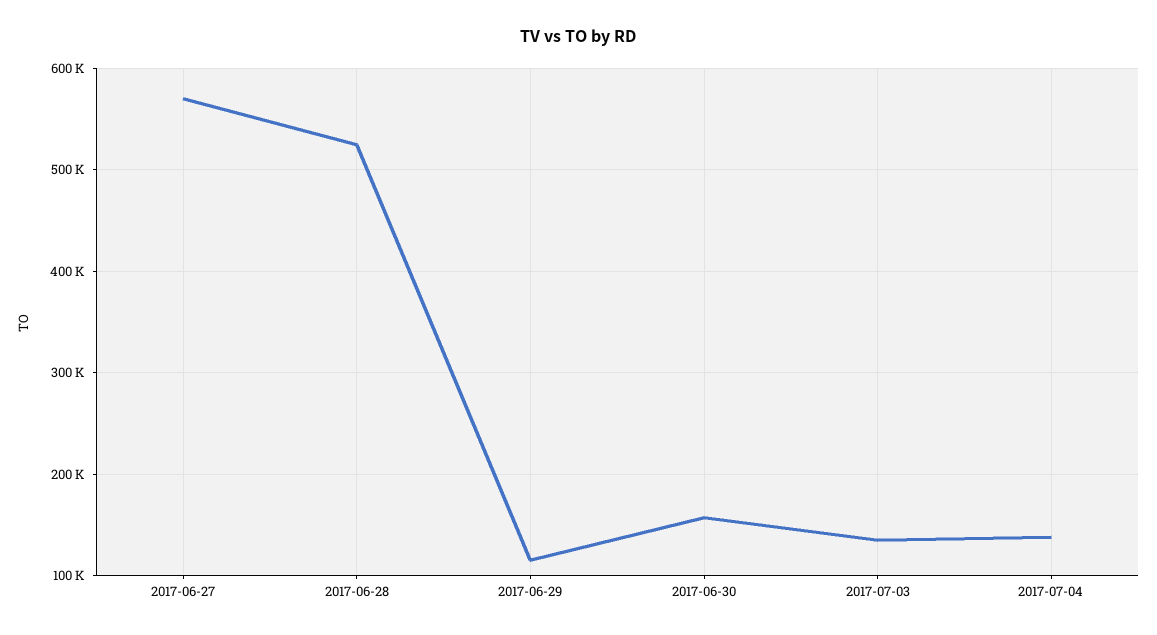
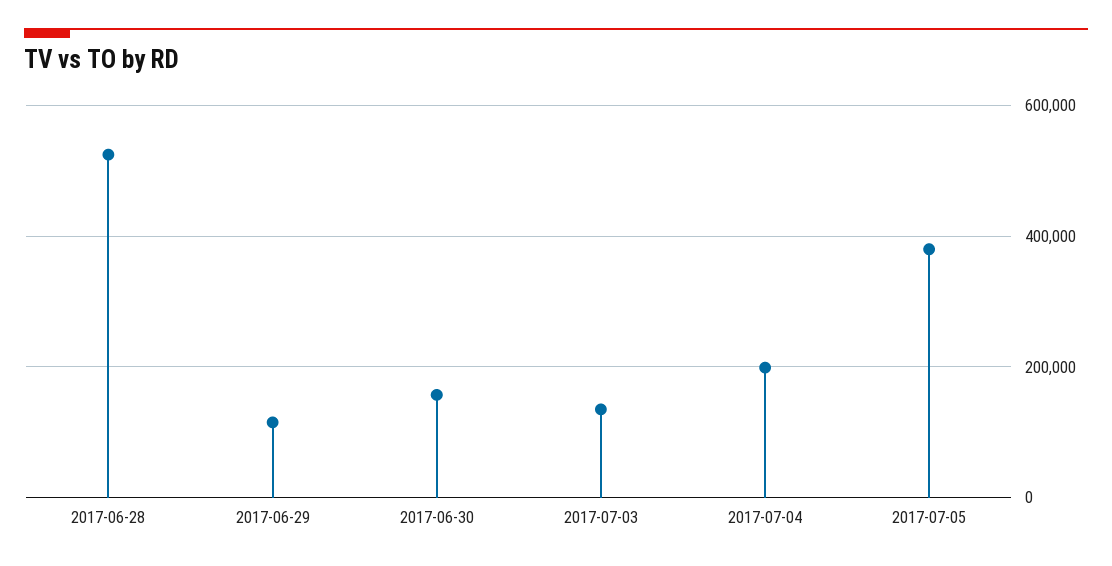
2017-06-27: 570000 -> none
2017-07-04: 140000 -> 200000
2017-07-05: none -> 380000

